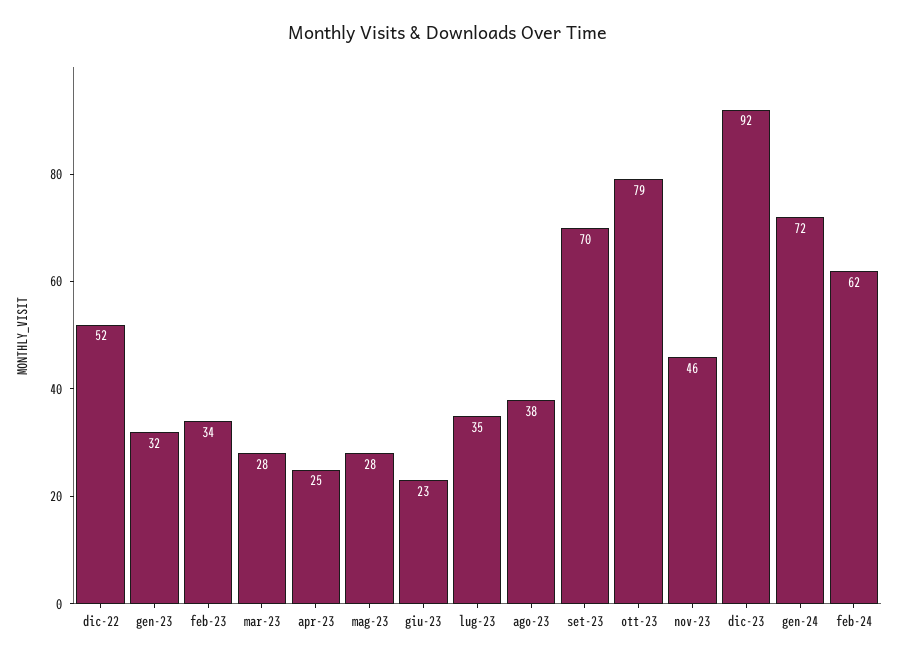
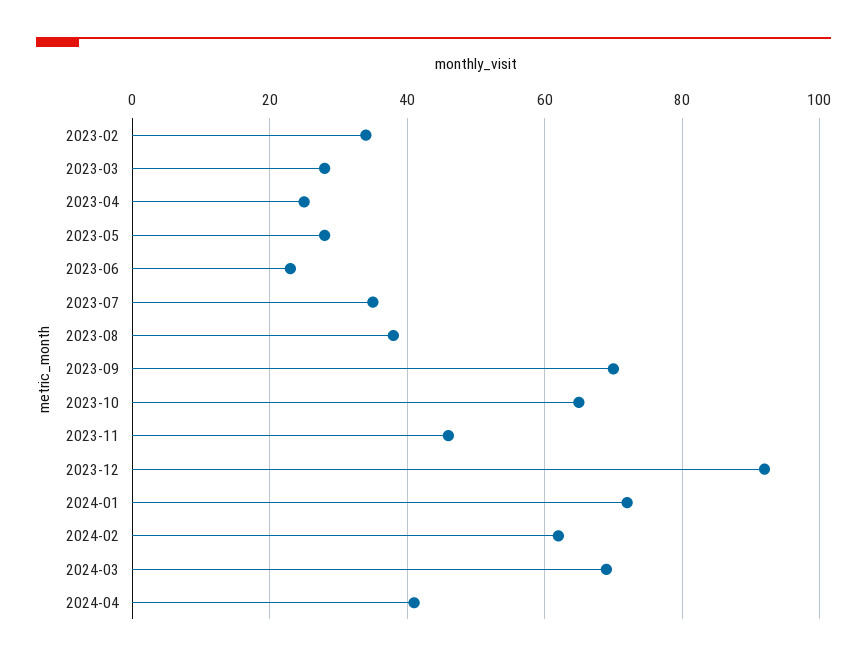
dic-22: 52 -> none
gen-23: 32 -> none
ott-23: 79 -> 65
2024-03: none -> 70
2024-04: none -> 40

